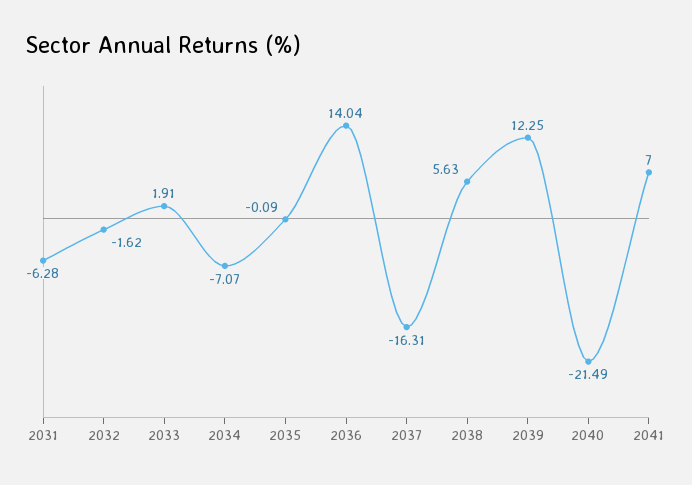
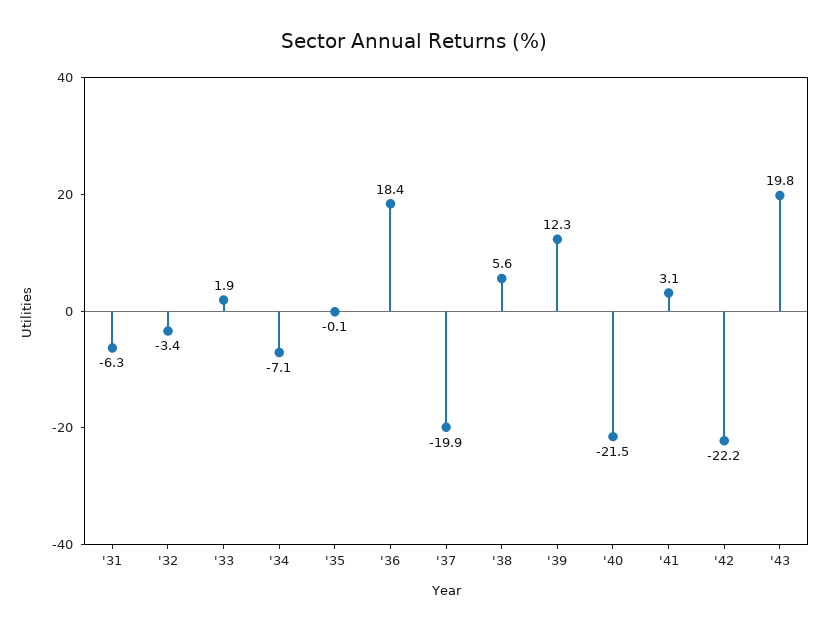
2032: -1.62 -> -3.4
2036: 14.04 -> 18.4
2037: -16.31 -> -19.9
2041: 7 -> 3.1
'42: none -> -22.2
'43: none -> 19.8

